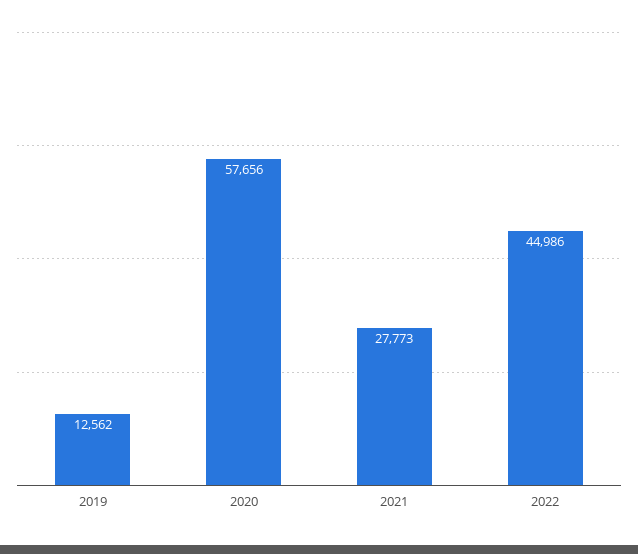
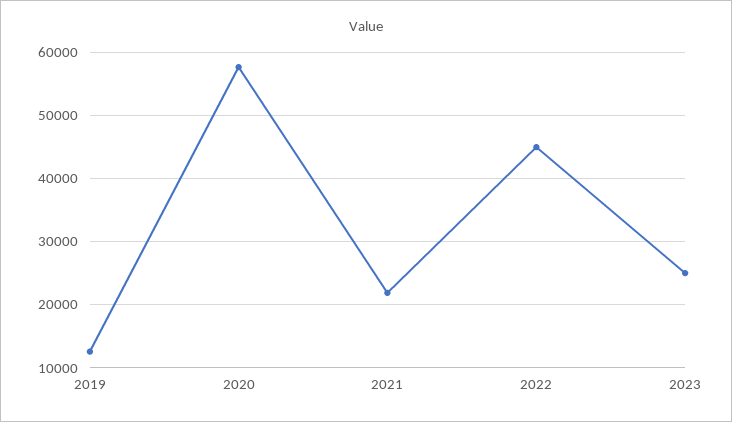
2021: 27773 -> 22000
2023: none -> 25000

